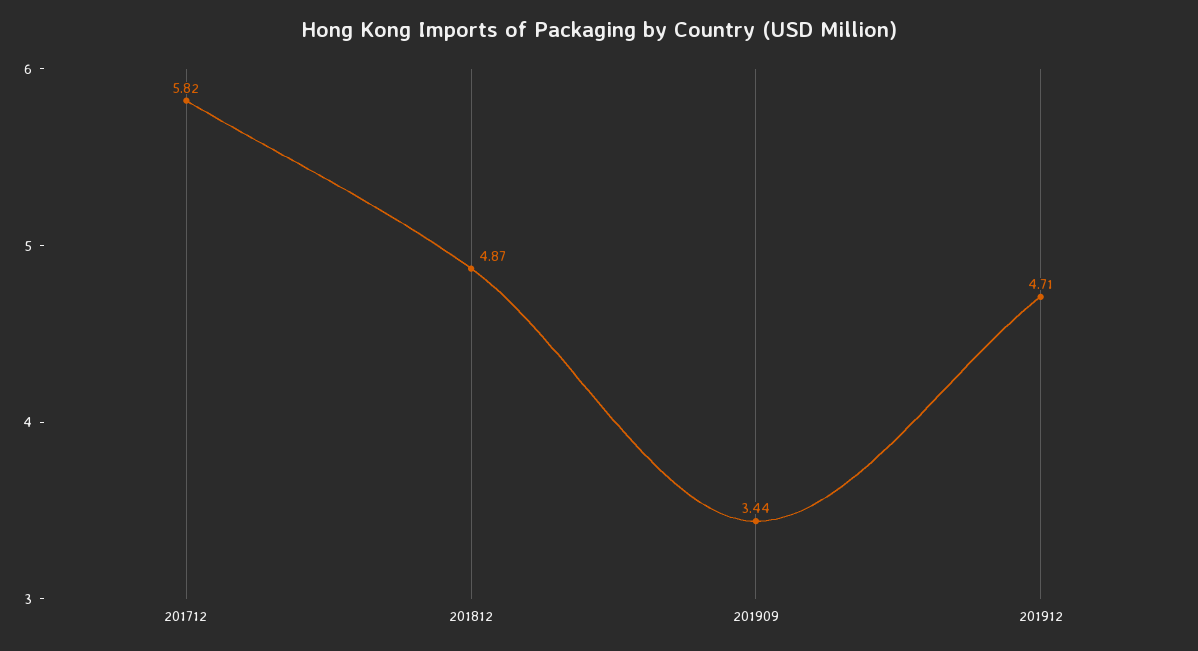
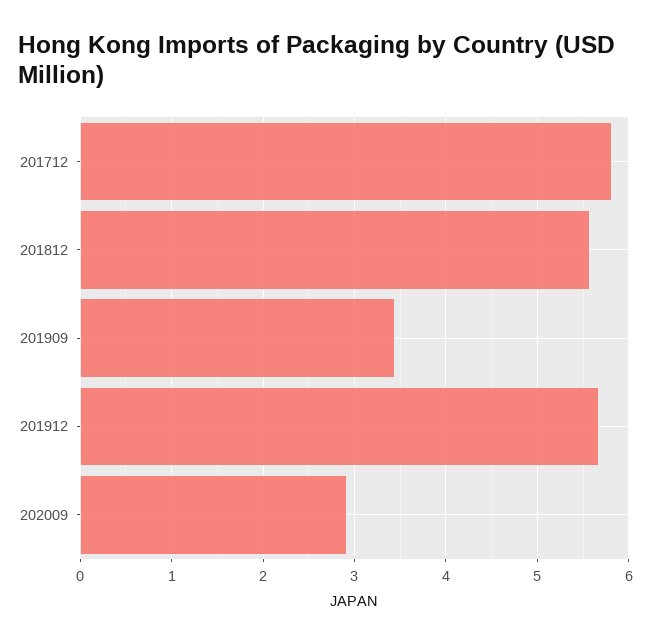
201812: 4.87 -> 5.6
201912: 4.71 -> 5.7
202009: none -> 2.9

